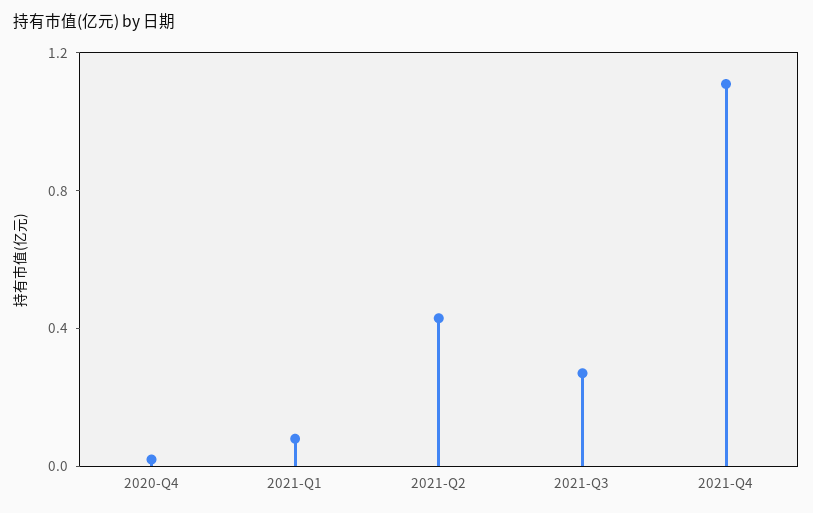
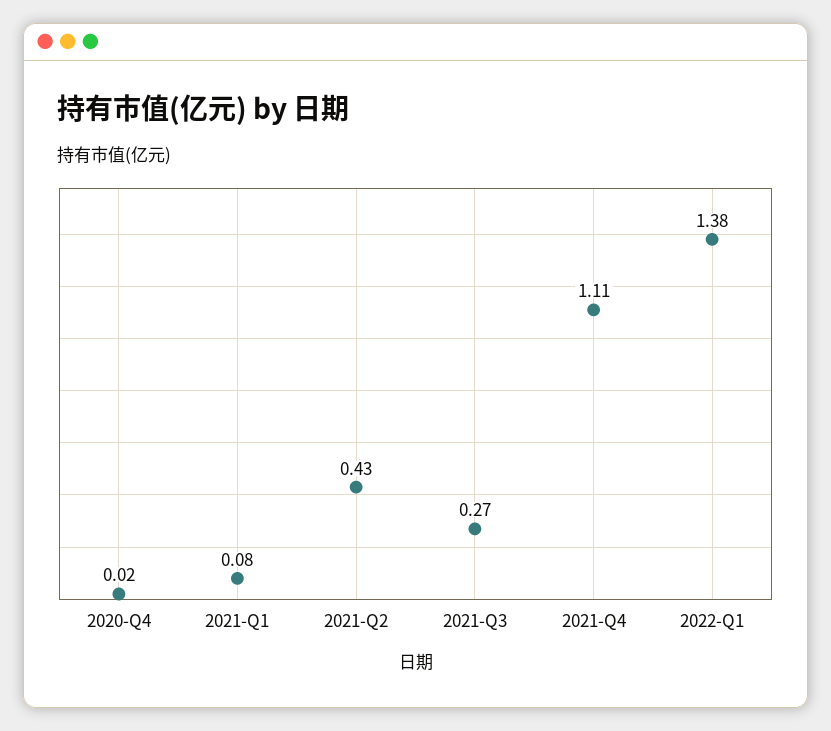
2022-Q1: none -> 1.38

